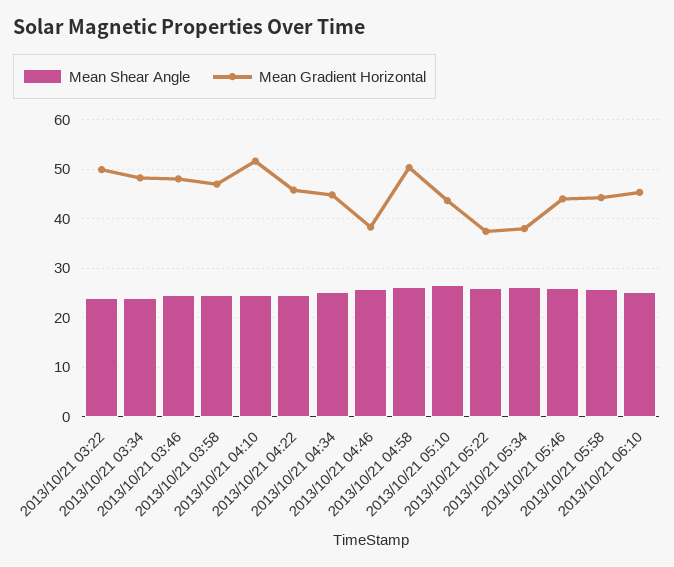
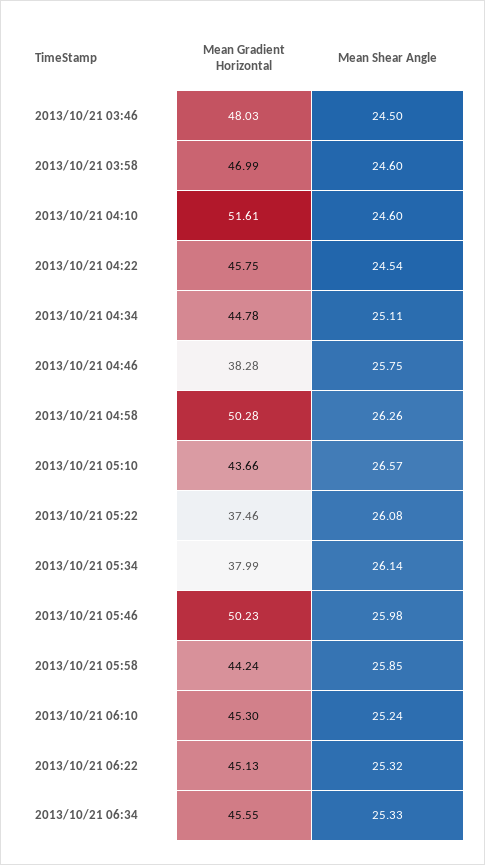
Mean Shear Angle, 2013/10/21 03:22: 24 -> none
Mean Gradient Horizontal, 2013/10/21 03:22: 50 -> none
Mean Shear Angle, 2013/10/21 03:34: 24 -> none
Mean Gradient Horizontal, 2013/10/21 03:34: 48 -> none
Mean Gradient Horizontal, 2013/10/21 05:46: 44 -> 50.23
Mean Gradient Horizontal, 2013/10/21 06:22: none -> 45.13
Mean Shear Angle, 2013/10/21 06:22: none -> 25.32
Mean Gradient Horizontal, 2013/10/21 06:34: none -> 45.55
Mean Shear Angle, 2013/10/21 06:34: none -> 25.33

